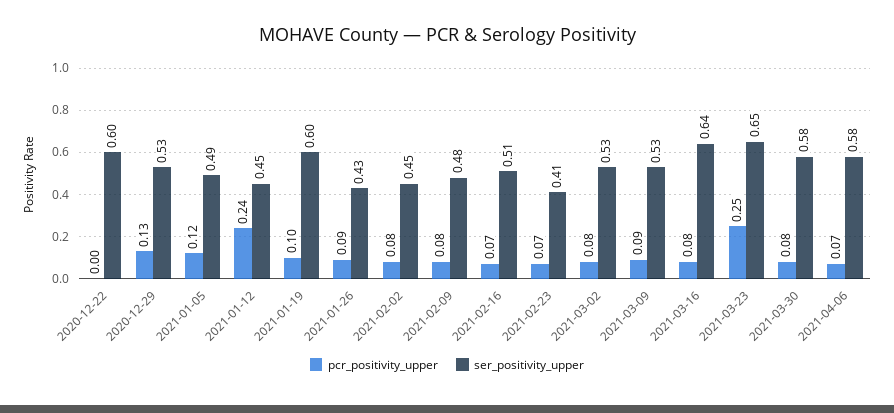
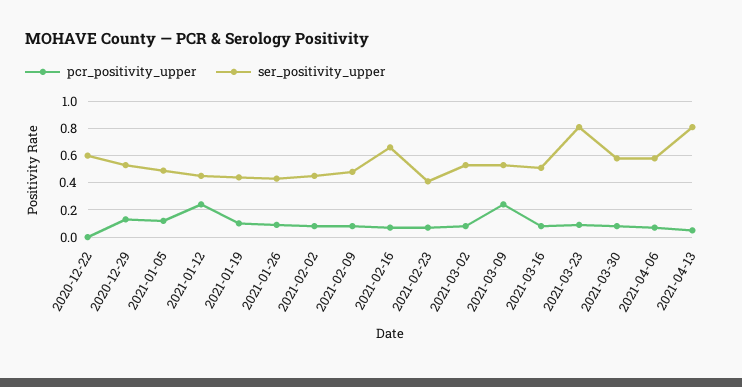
ser_positivity_upper, 2021-01-19: 0.6 -> 0.45
ser_positivity_upper, 2021-02-16: 0.51 -> 0.65
pcr_positivity_upper, 2021-03-09: 0.09 -> 0.25
ser_positivity_upper, 2021-03-16: 0.64 -> 0.5
pcr_positivity_upper, 2021-03-23: 0.25 -> 0.1
ser_positivity_upper, 2021-03-23: 0.65 -> 0.8
pcr_positivity_upper, 2021-04-13: none -> 0.05
ser_positivity_upper, 2021-04-13: none -> 0.8

